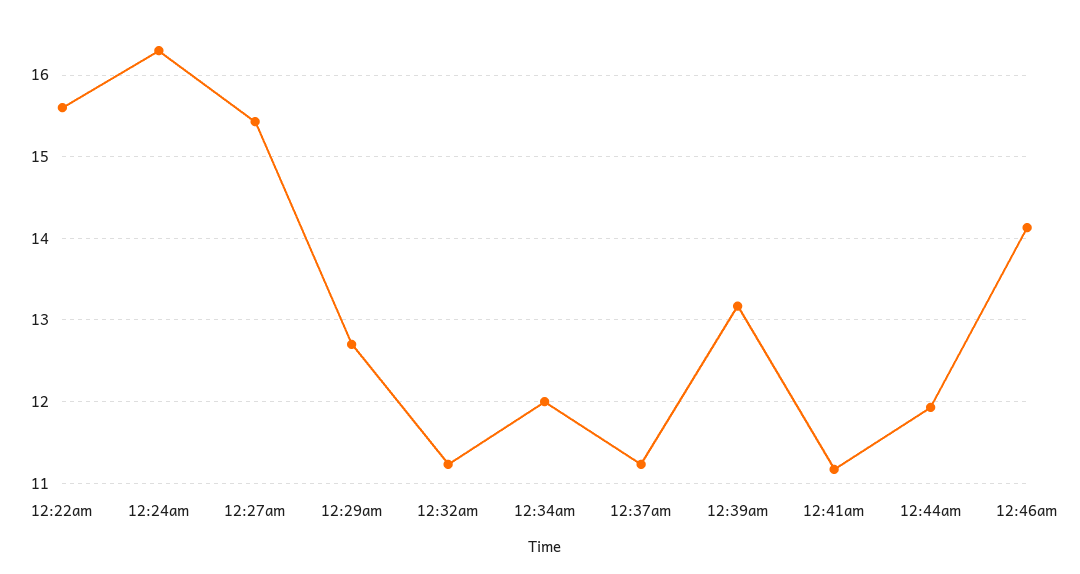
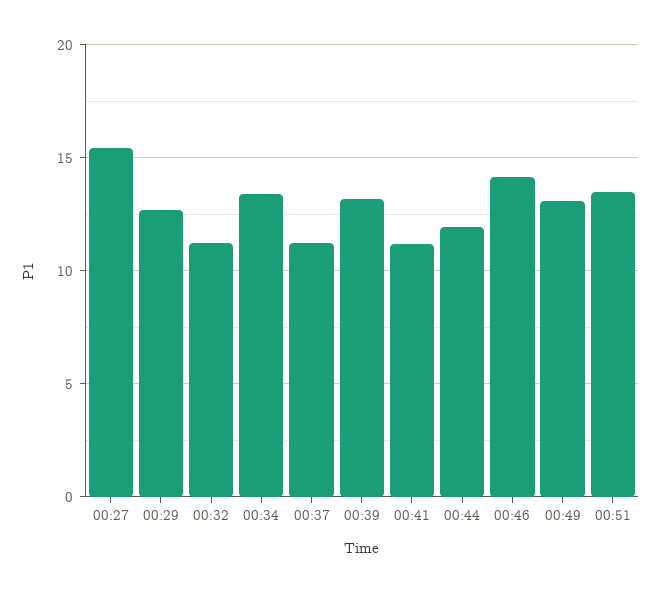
12:22am: 15.6 -> none
12:24am: 16.3 -> none
12:34am: 12 -> 13.5
00:49: none -> 13
00:51: none -> 13.5

